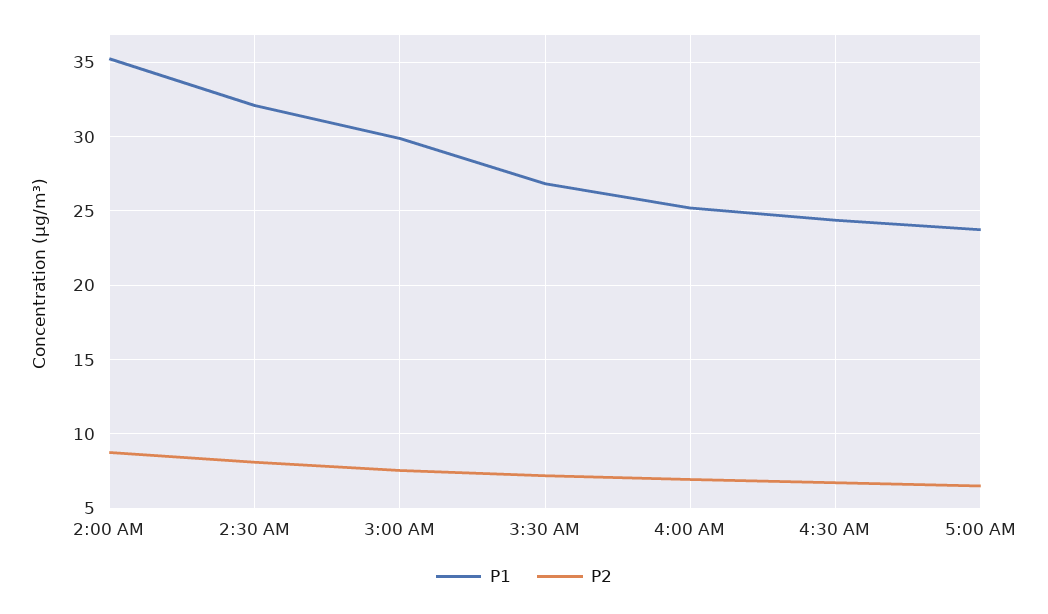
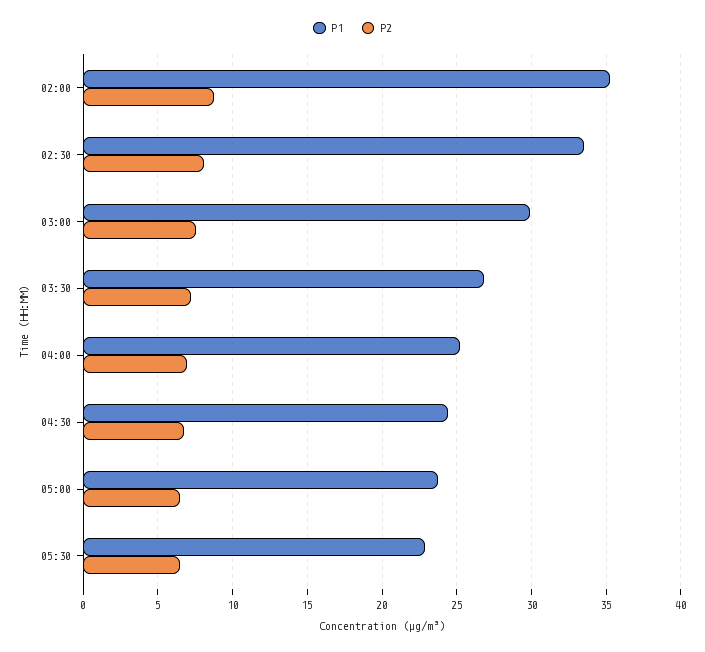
P1, 2:30 AM: 32 -> 33.5
P1, 05:30: none -> 23
P2, 05:30: none -> 6.5

